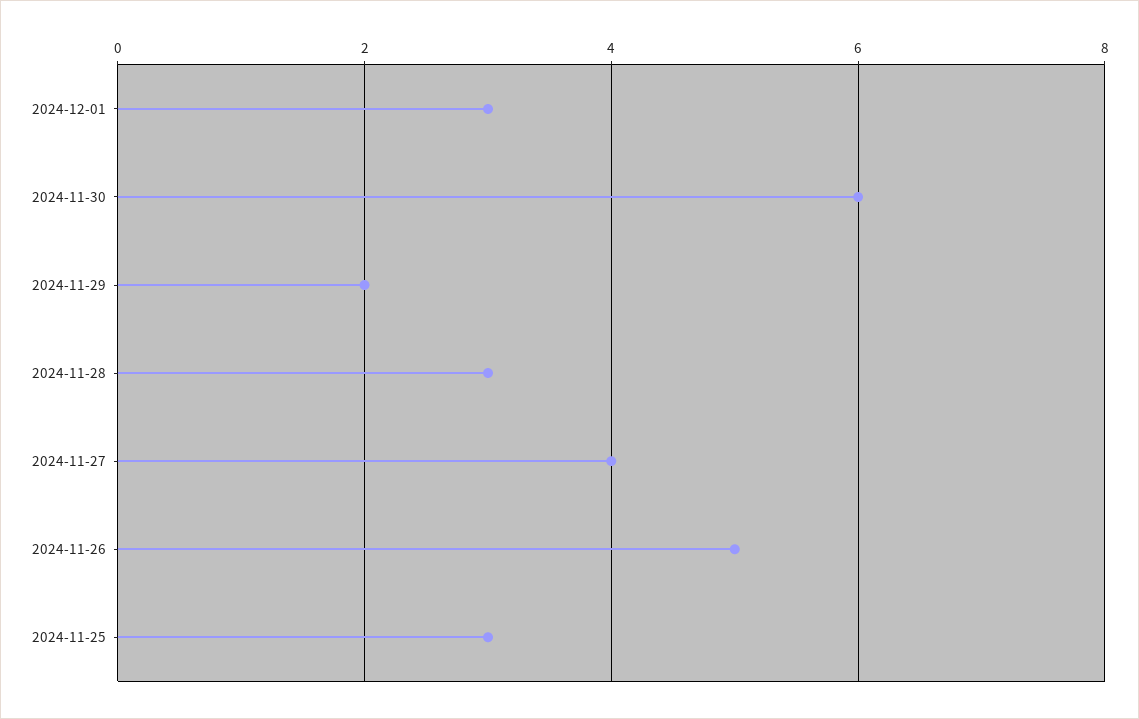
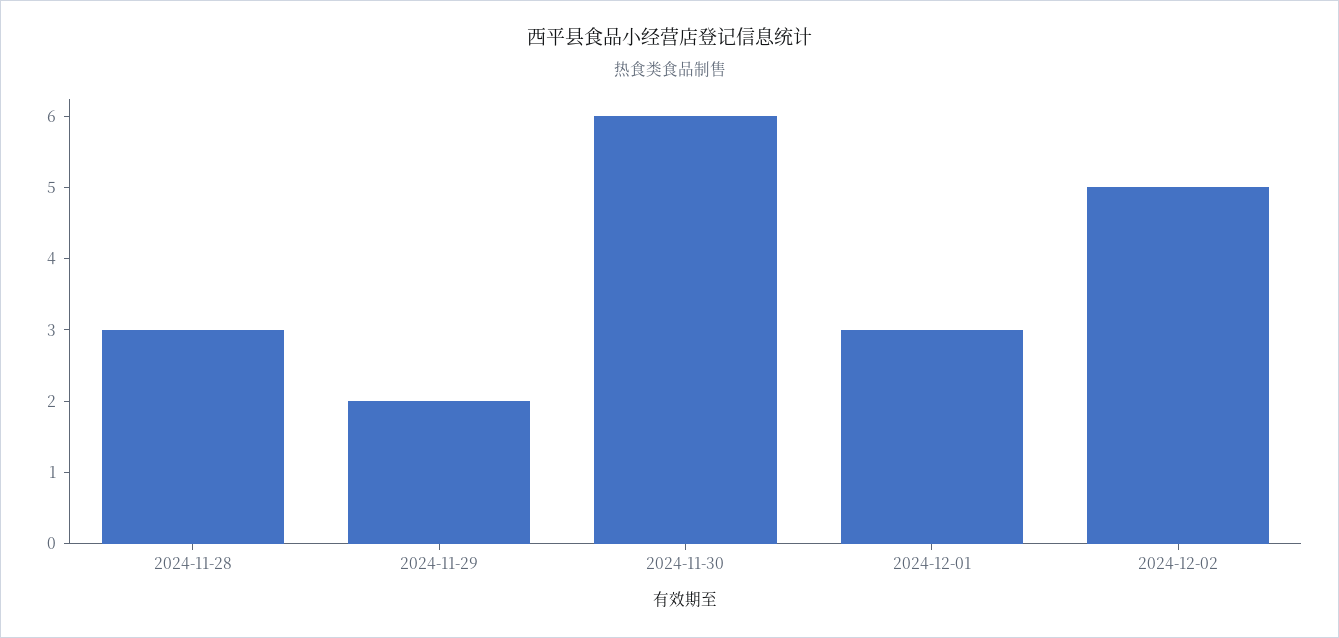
2024-11-27: 4 -> none
2024-11-26: 5 -> none
2024-11-25: 3 -> none
2024-12-02: none -> 5

